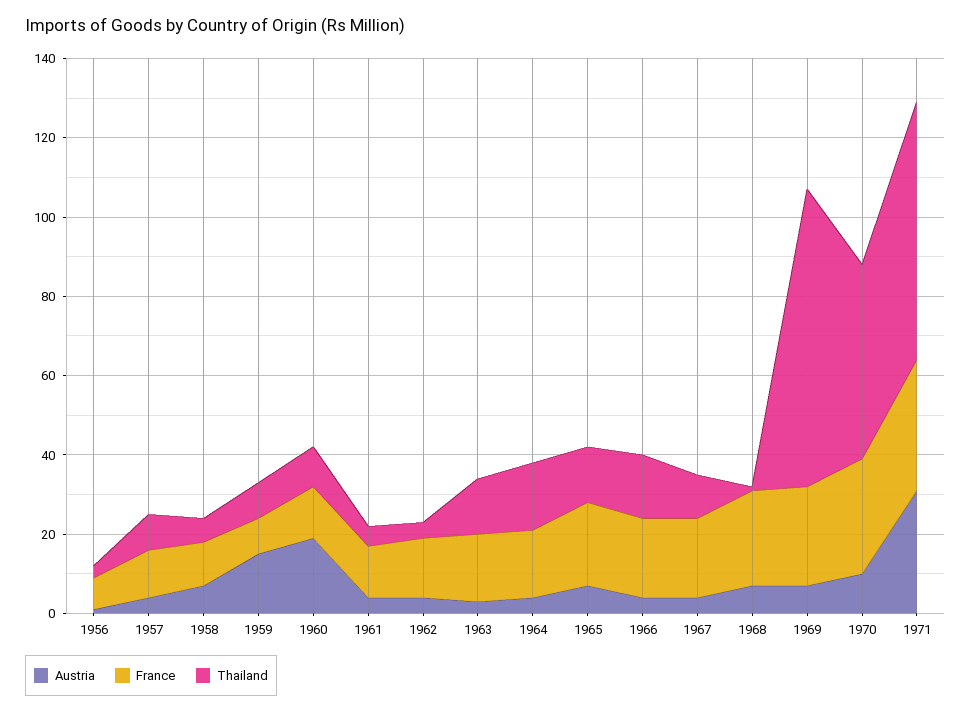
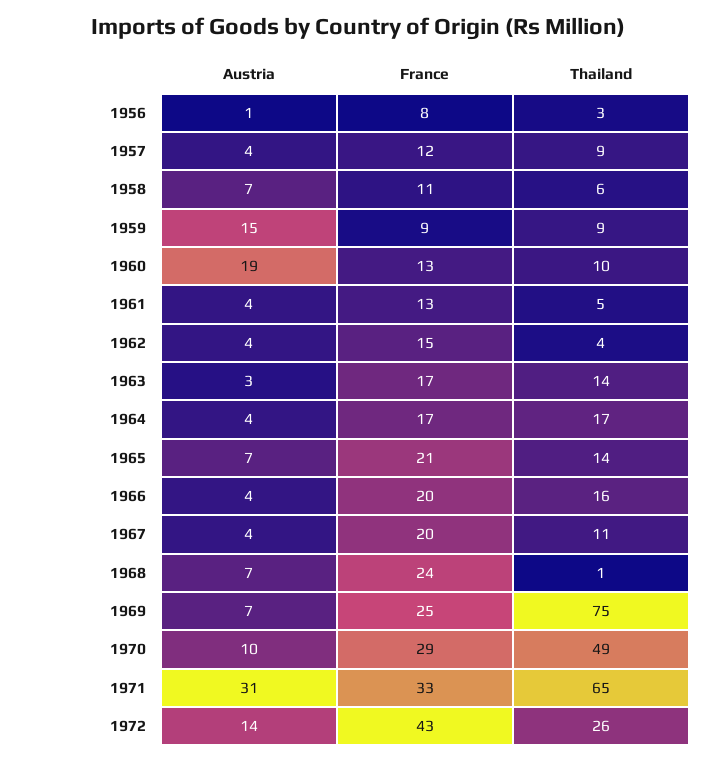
Austria, 1972: none -> 14
France, 1972: none -> 43
Thailand, 1972: none -> 26

